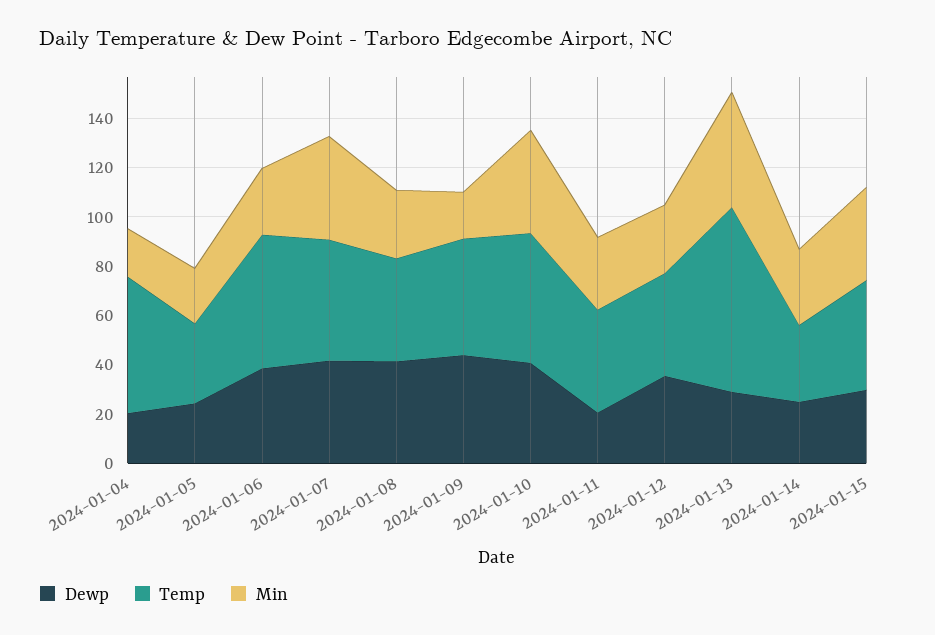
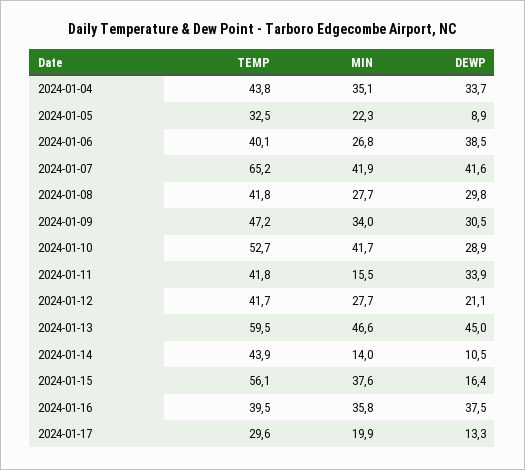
Dewp, 2024-01-04: 20 -> 33.7
Temp, 2024-01-04: 55 -> 43.8
Min, 2024-01-04: 20 -> 35.1
Dewp, 2024-01-05: 25 -> 8.9
Temp, 2024-01-06: 55 -> 40.1
Temp, 2024-01-07: 50 -> 65.2
Dewp, 2024-01-08: 40 -> 29.8
Dewp, 2024-01-09: 45 -> 30.5
Min, 2024-01-09: 20 -> 34
Dewp, 2024-01-10: 40 -> 28.9
Dewp, 2024-01-11: 20 -> 33.9
Min, 2024-01-11: 30 -> 15.5
Dewp, 2024-01-12: 35 -> 21.1
Dewp, 2024-01-13: 30 -> 45
Temp, 2024-01-13: 75 -> 59.5
Dewp, 2024-01-14: 25 -> 10.5
Temp, 2024-01-14: 30 -> 43.9
Min, 2024-01-14: 30 -> 14
Dewp, 2024-01-15: 30 -> 16.4
Temp, 2024-01-15: 45 -> 56.1
Temp, 2024-01-16: none -> 39.5
Min, 2024-01-16: none -> 35.8
Dewp, 2024-01-16: none -> 37.5
Temp, 2024-01-17: none -> 29.6
Min, 2024-01-17: none -> 19.9
Dewp, 2024-01-17: none -> 13.3

